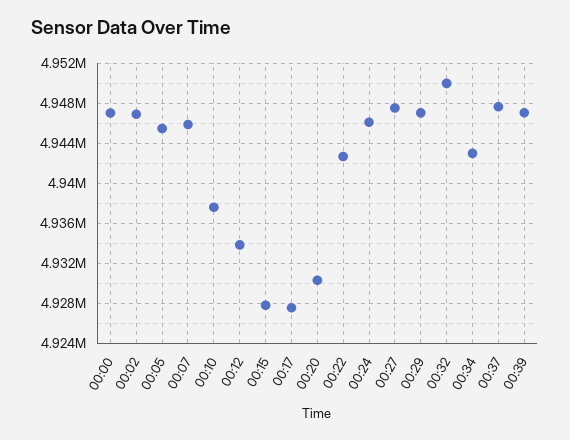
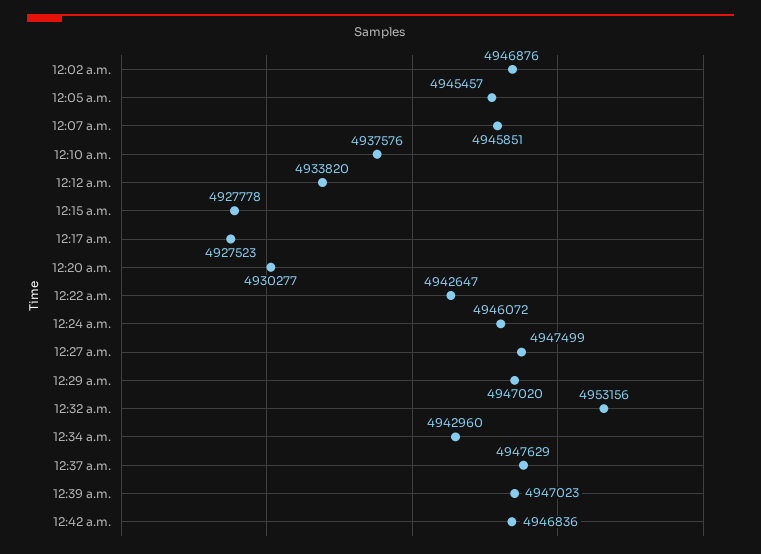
00:00: 4947000 -> none
00:32: 4950000 -> 4953156
12:42 a.m.: none -> 4946836

